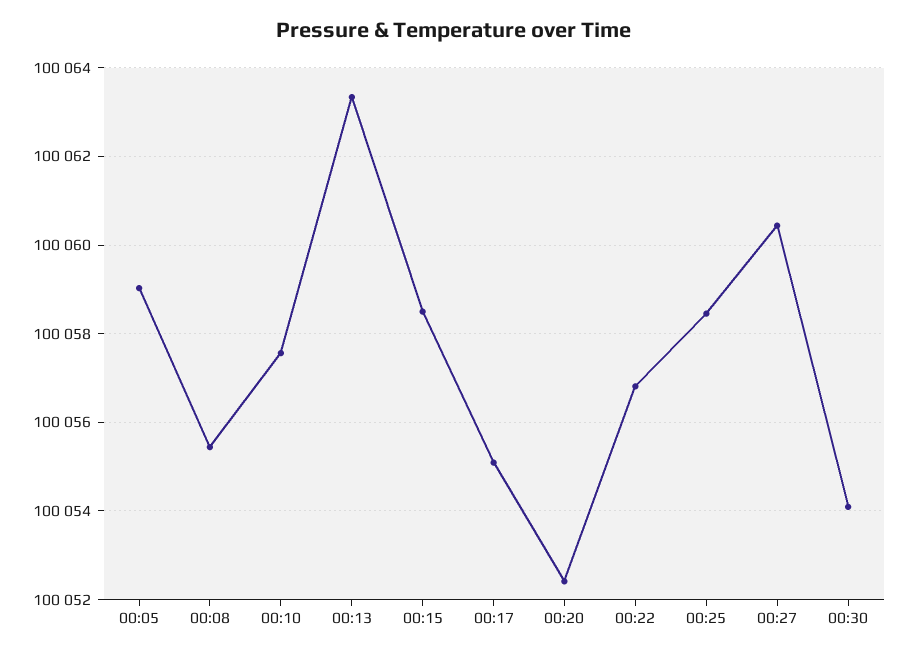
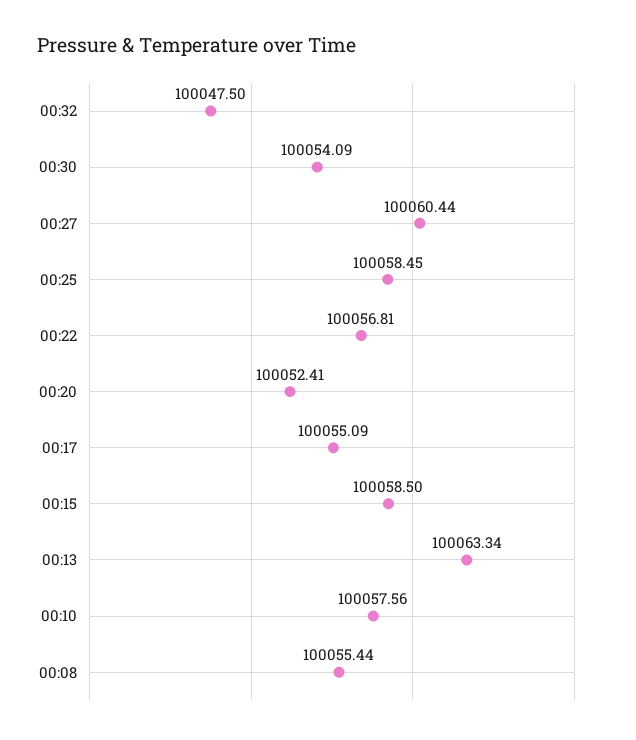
00:05: 100059 -> none
00:32: none -> 100047.5

